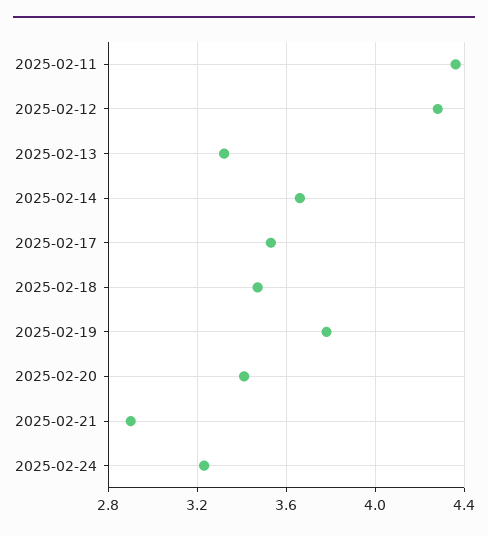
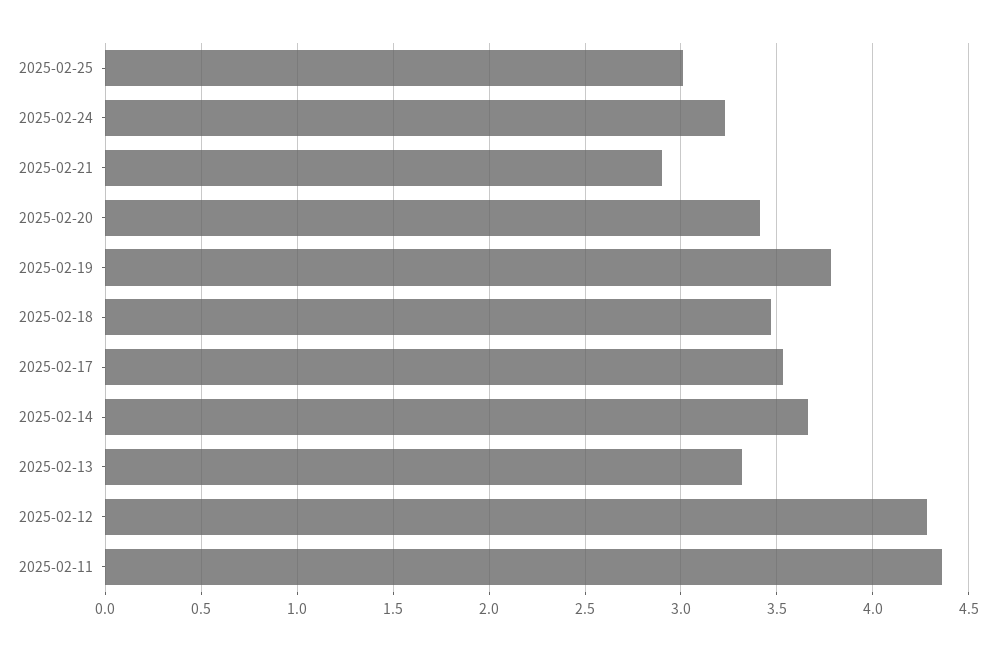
2025-02-25: none -> 3

